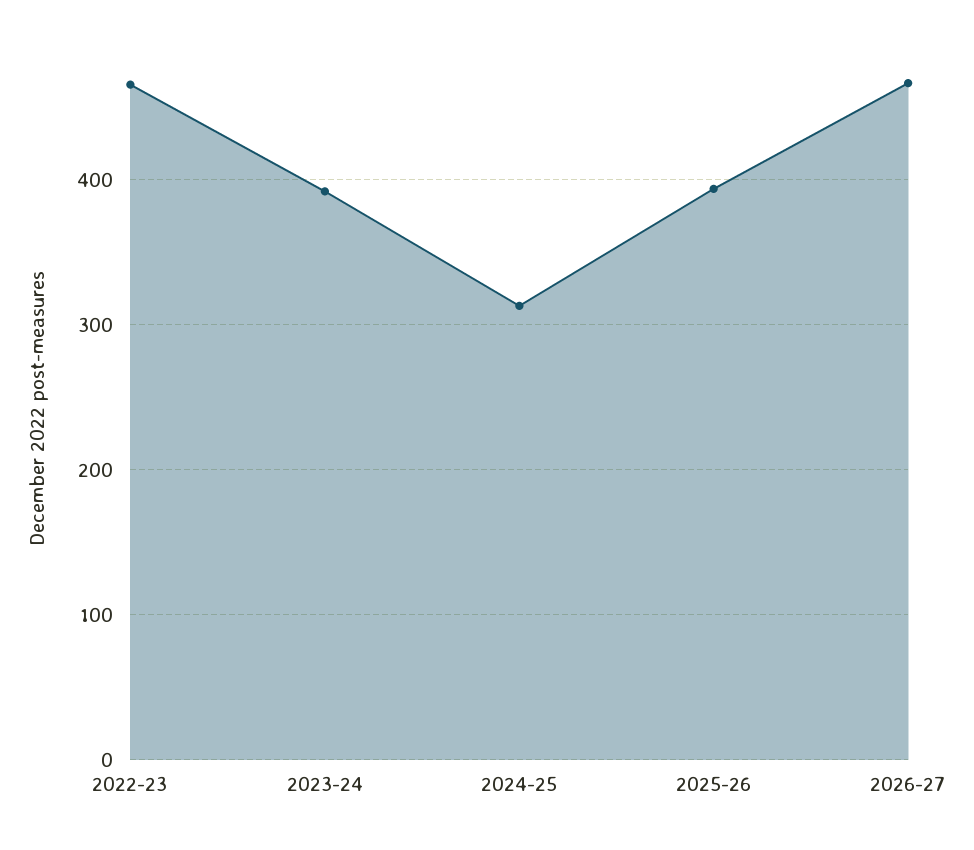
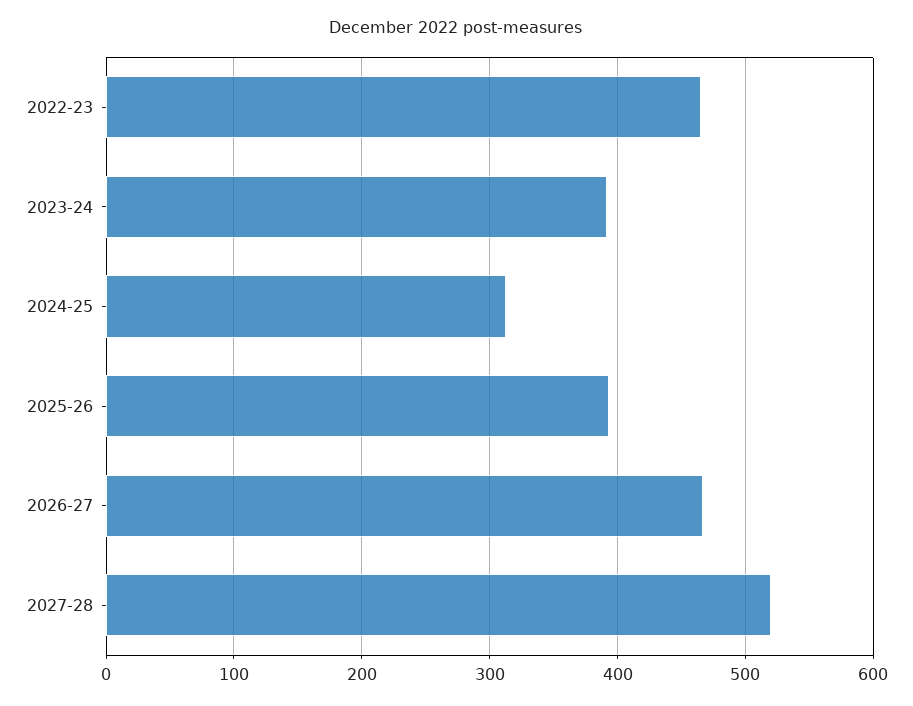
2027-28: none -> 520

